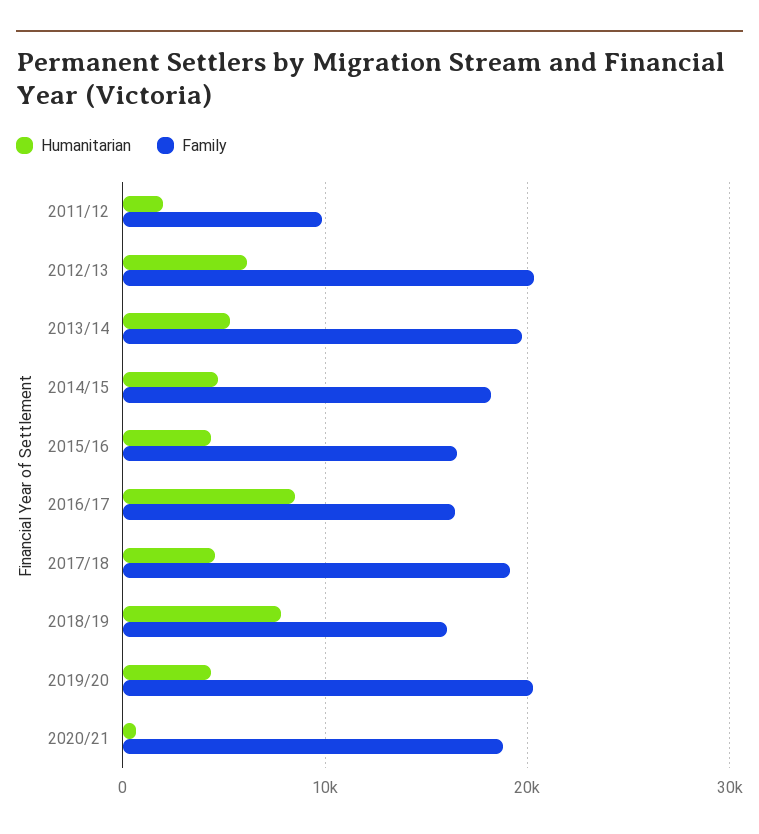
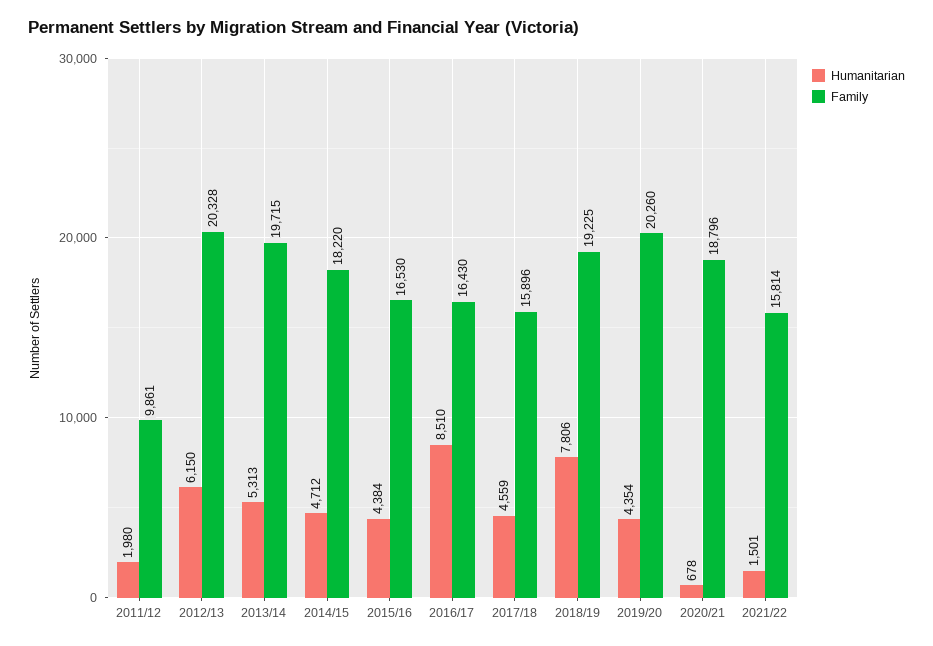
Family, 2017/18: 19000 -> 15896
Family, 2018/19: 16000 -> 19225
Humanitarian, 2021/22: none -> 1501
Family, 2021/22: none -> 15814

